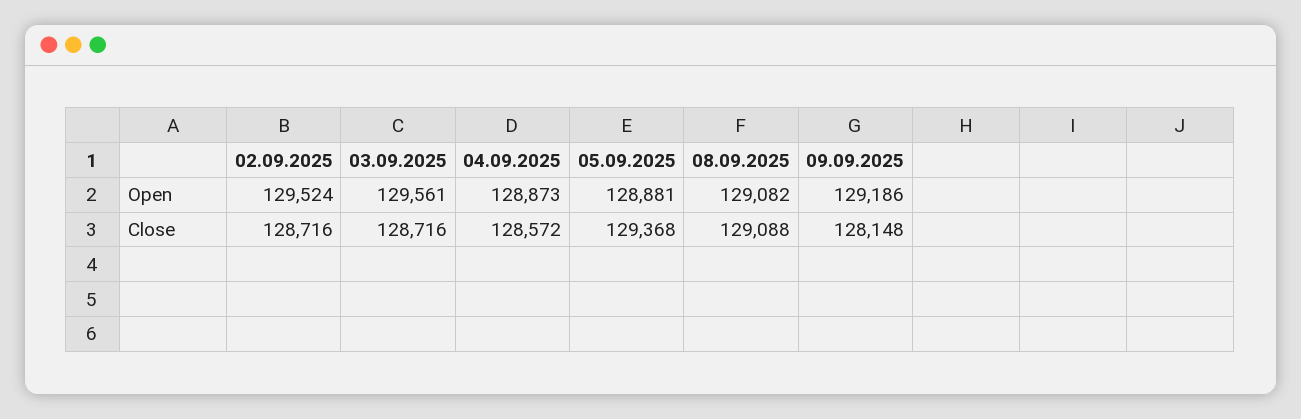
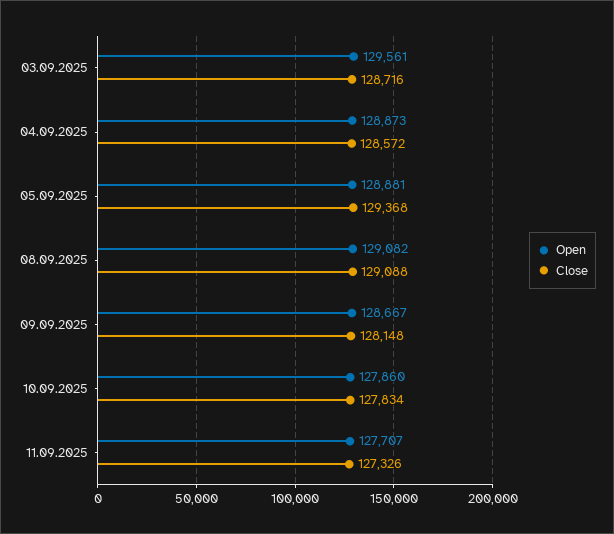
Open, 02.09.2025: 129524 -> none
Open, 09.09.2025: 129186 -> 128667
Close, 02.09.2025: 128716 -> none
Open, 10.09.2025: none -> 127860
Close, 10.09.2025: none -> 127834
Open, 11.09.2025: none -> 127707
Close, 11.09.2025: none -> 127326

